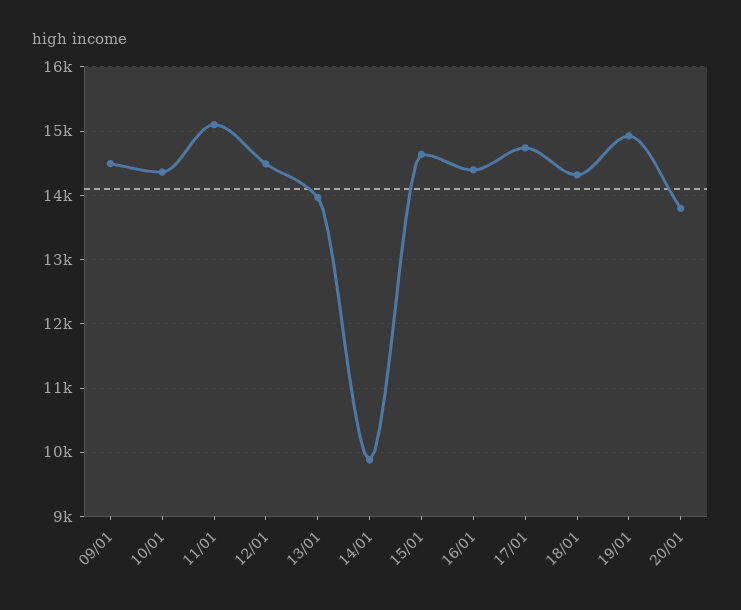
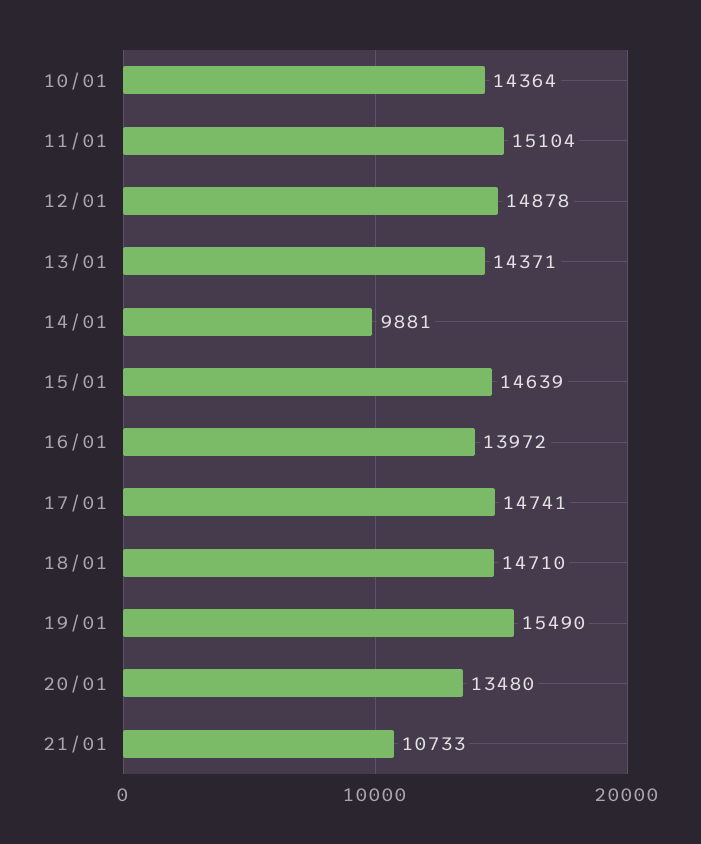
09/01: 14500 -> none
12/01: 14500 -> 14878
13/01: 14000 -> 14371
16/01: 14400 -> 13972
18/01: 14300 -> 14710
19/01: 14900 -> 15490
20/01: 13800 -> 13480
21/01: none -> 10733

